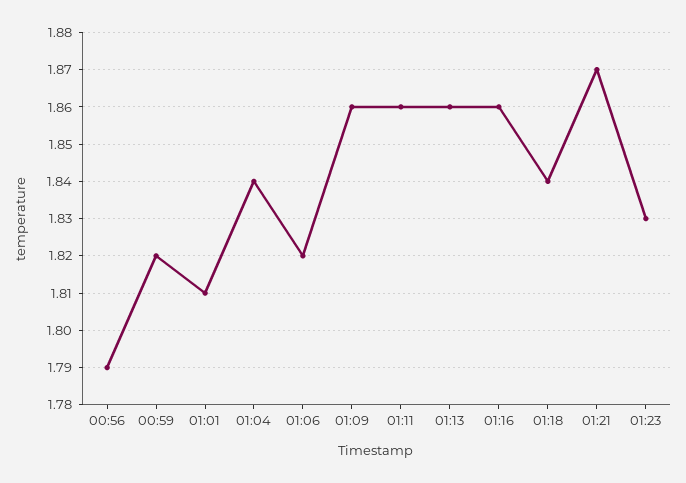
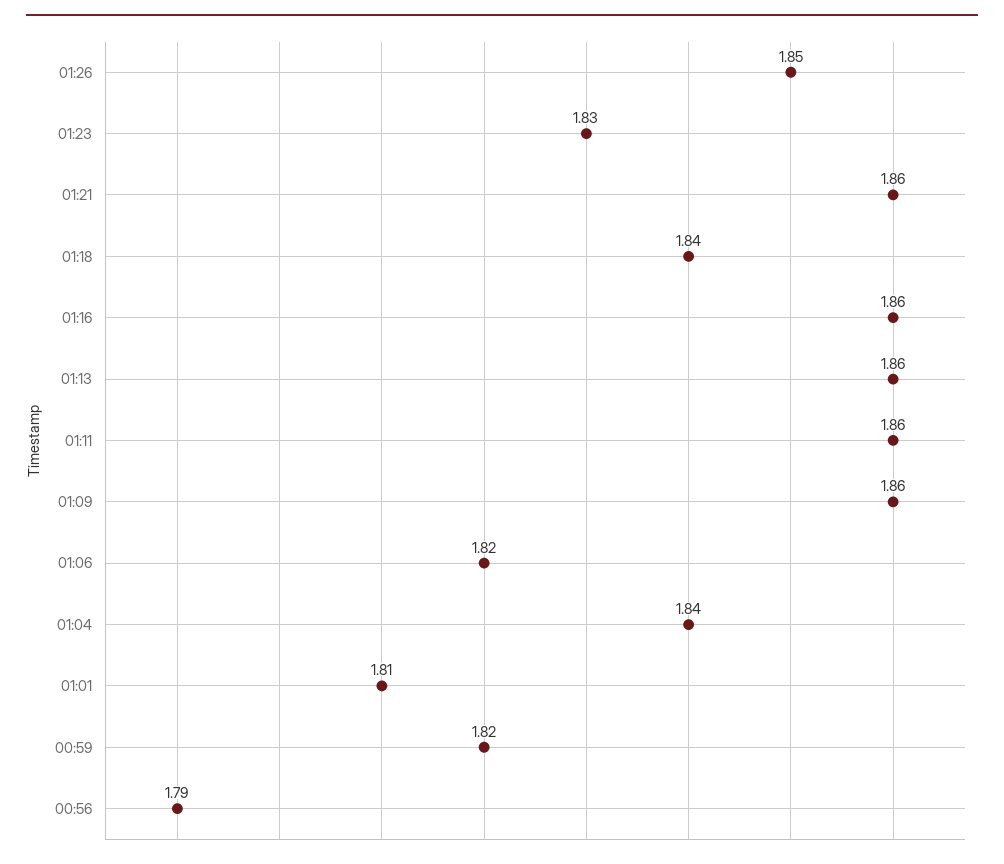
01:21: 1.87 -> 1.86
01:26: none -> 1.85

